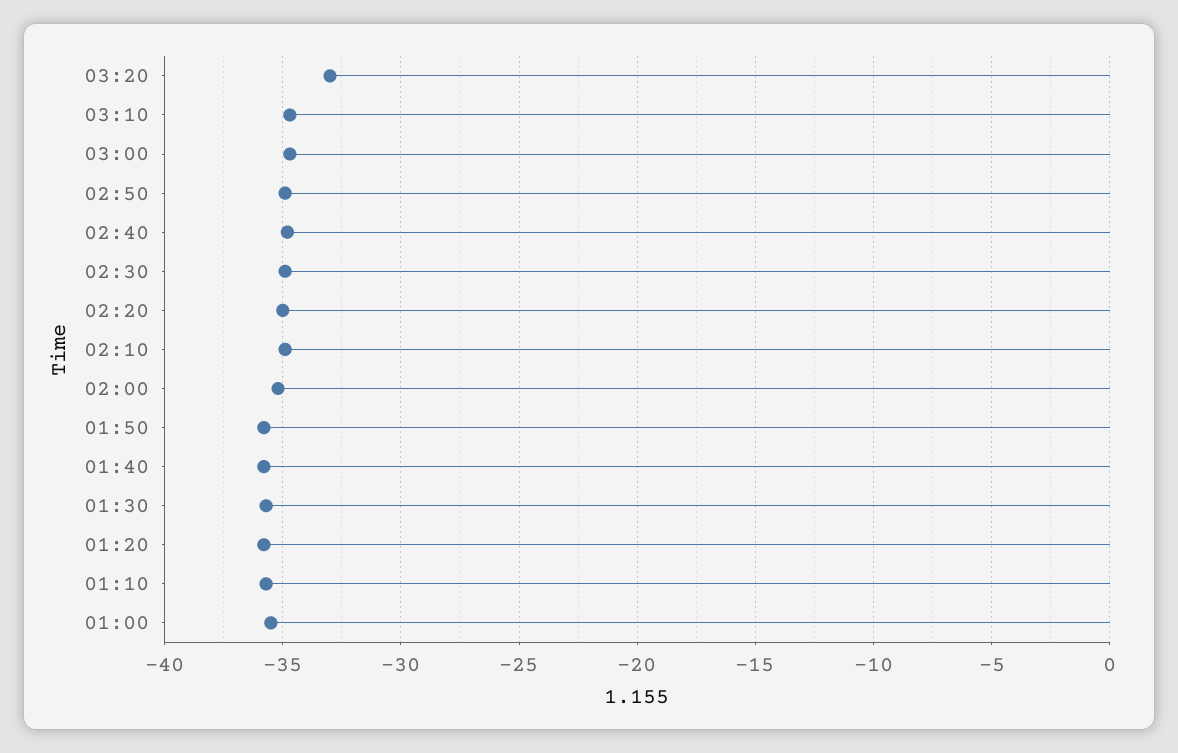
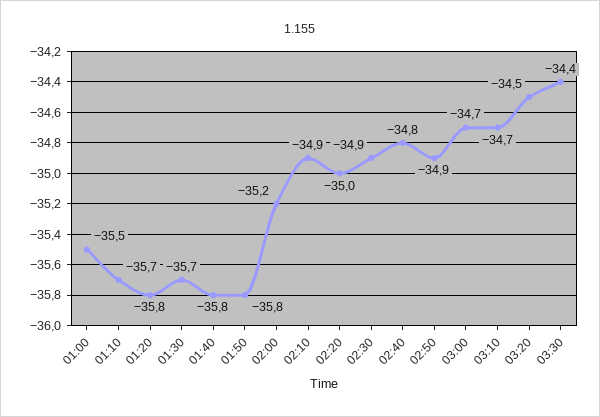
03:20: -33 -> -34.5
03:30: none -> -34.4

